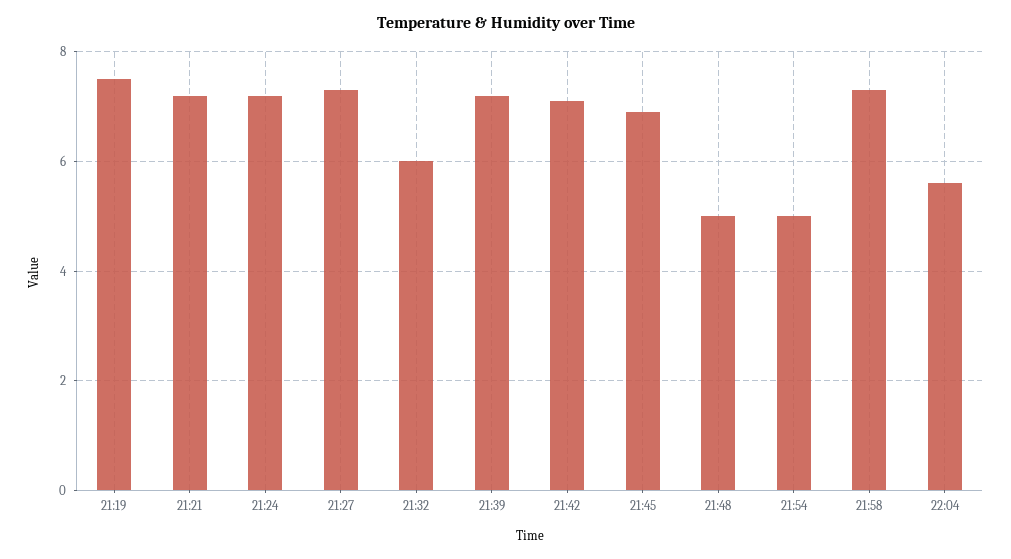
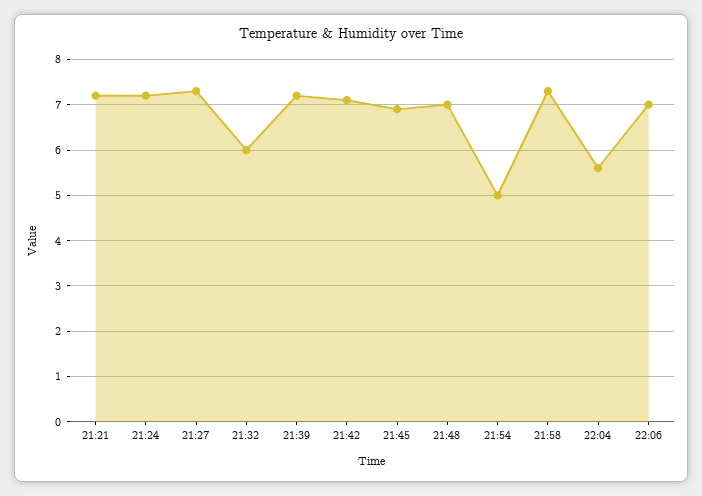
21:19: 7.5 -> none
21:48: 5 -> 7
22:06: none -> 7

